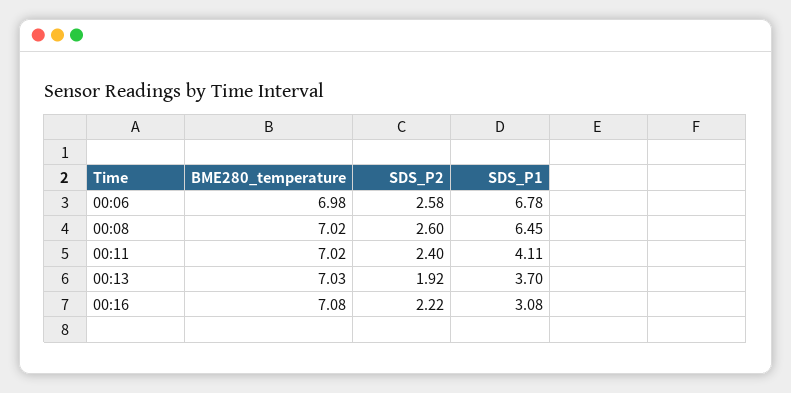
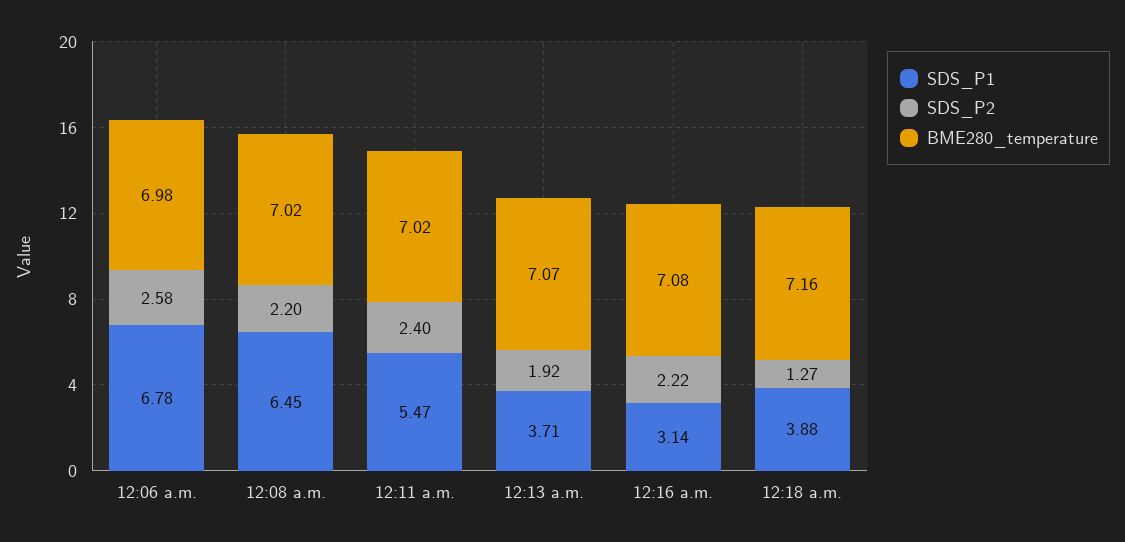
SDS_P2, 00:08: 2.6 -> 2.2
SDS_P1, 00:11: 4.11 -> 5.47
BME280_temperature, 00:13: 7.03 -> 7.07
SDS_P1, 00:13: 3.7 -> 3.71
SDS_P1, 00:16: 3.08 -> 3.14
SDS_P1, 12:18 a.m.: none -> 3.88
SDS_P2, 12:18 a.m.: none -> 1.27
BME280_temperature, 12:18 a.m.: none -> 7.16

